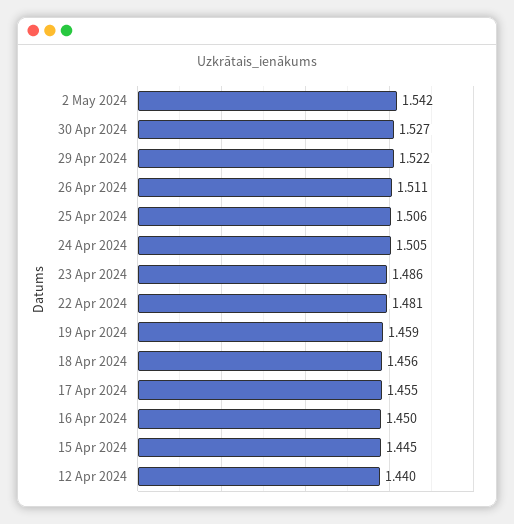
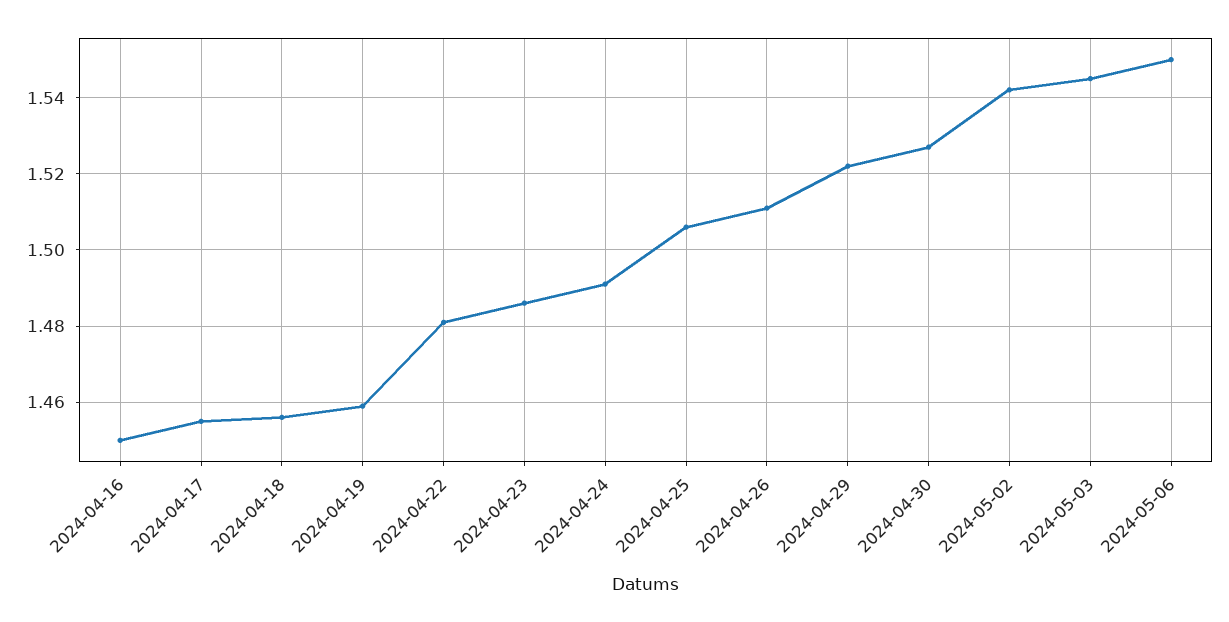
24 Apr 2024: 1.505 -> 1.49
15 Apr 2024: 1.445 -> none
12 Apr 2024: 1.44 -> none
2024-05-03: none -> 1.545
2024-05-06: none -> 1.55

